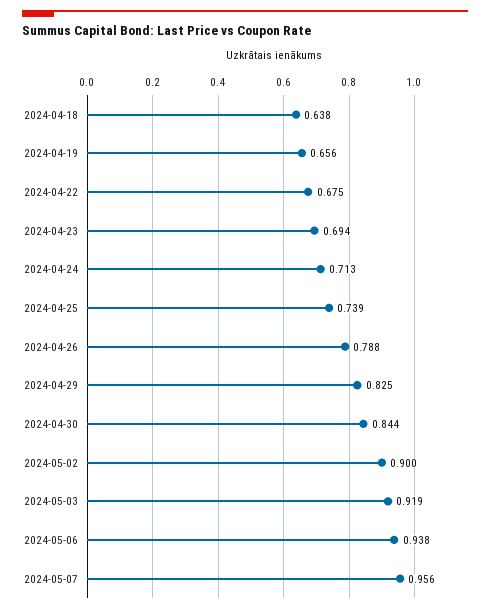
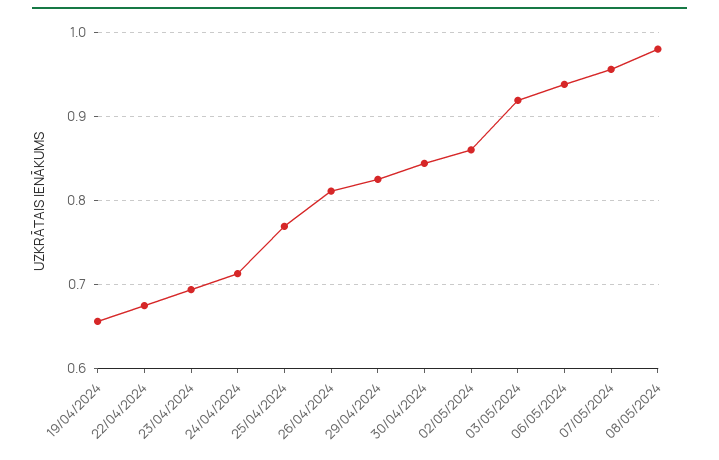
2024-04-18: 0.638 -> none
2024-04-25: 0.739 -> 0.77
2024-04-26: 0.788 -> 0.81
2024-05-02: 0.9 -> 0.86
08/05/2024: none -> 0.98

